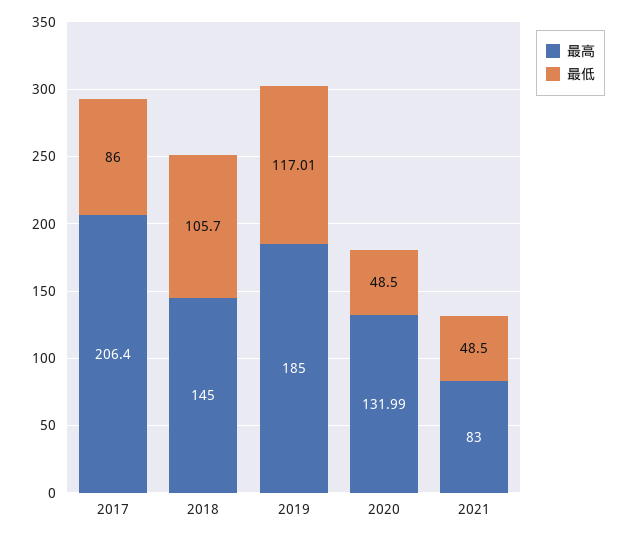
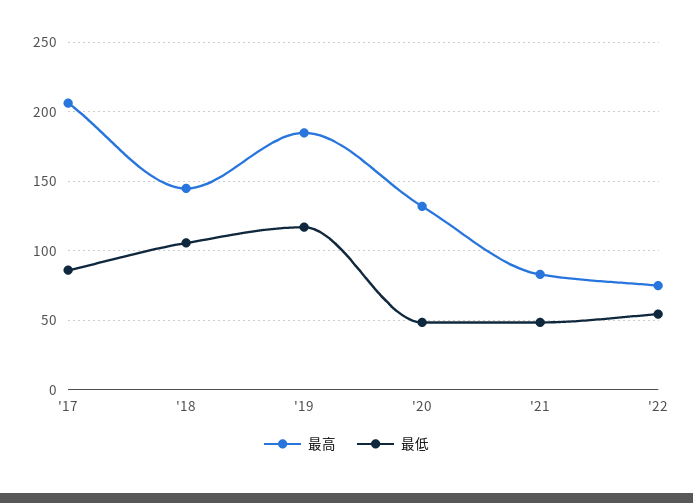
最高, '22: none -> 75
最低, '22: none -> 55

